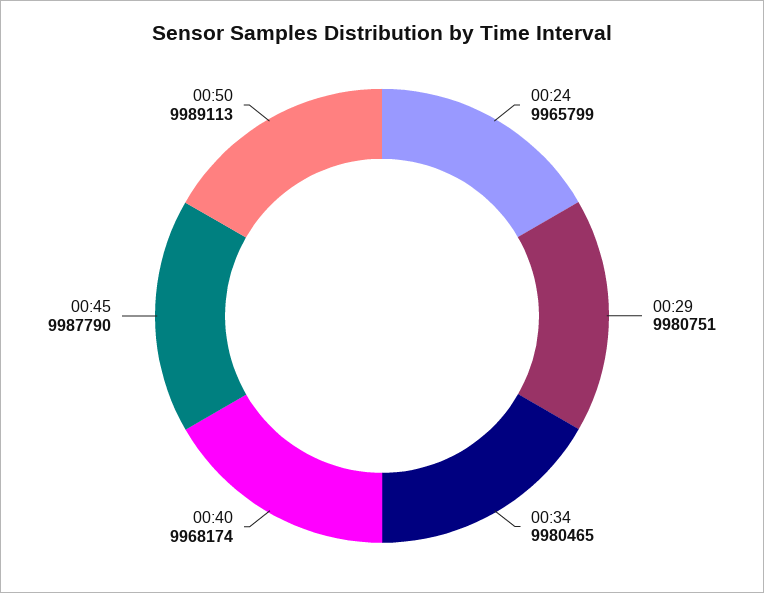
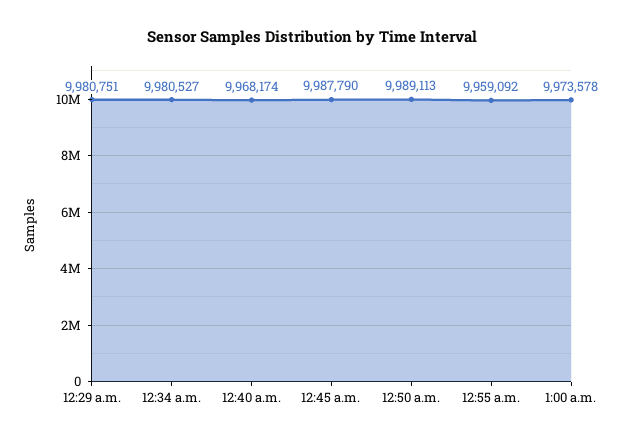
00:24: 9965799 -> none
00:34: 9980465 -> 9980527
12:55 a.m.: none -> 9959092
1:00 a.m.: none -> 9973578

